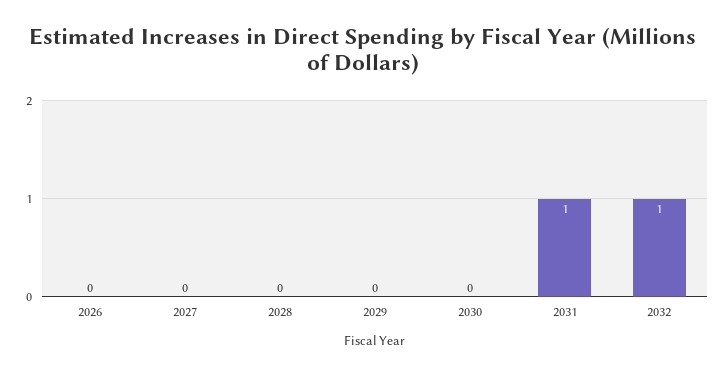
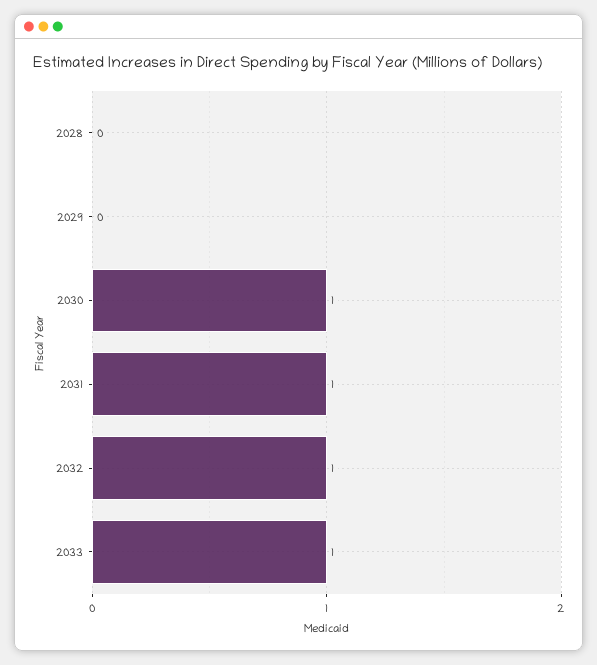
2026: 0 -> none
2027: 0 -> none
2030: 0 -> 1
2033: none -> 1

